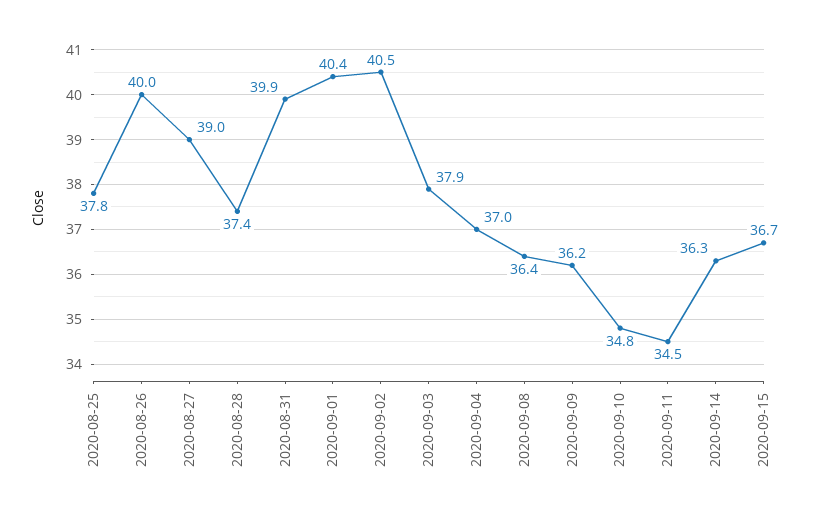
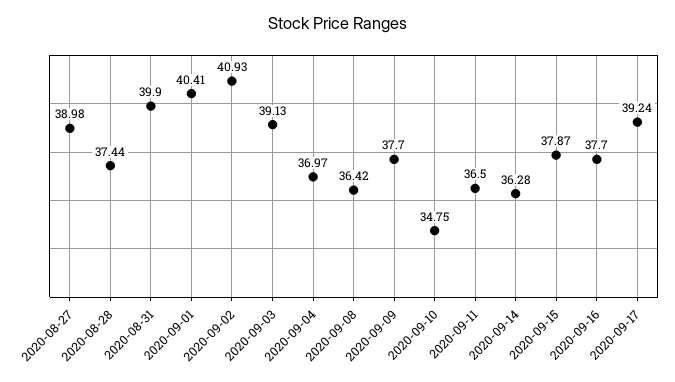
2020-08-25: 37.8 -> none
2020-08-26: 40 -> none
2020-09-02: 40.5 -> 40.93
2020-09-03: 37.9 -> 39.13
2020-09-09: 36.2 -> 37.7
2020-09-11: 34.5 -> 36.5
2020-09-15: 36.7 -> 37.87
2020-09-16: none -> 37.7
2020-09-17: none -> 39.24

